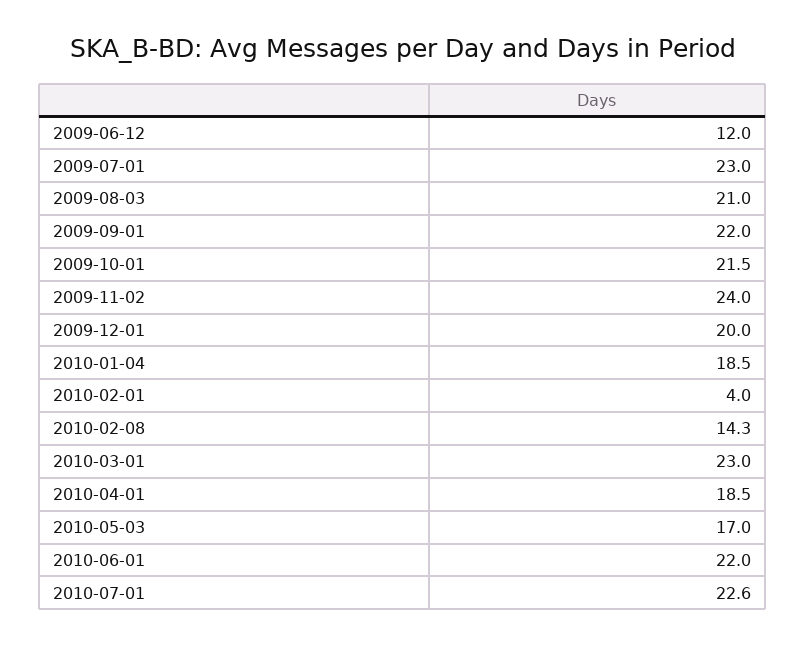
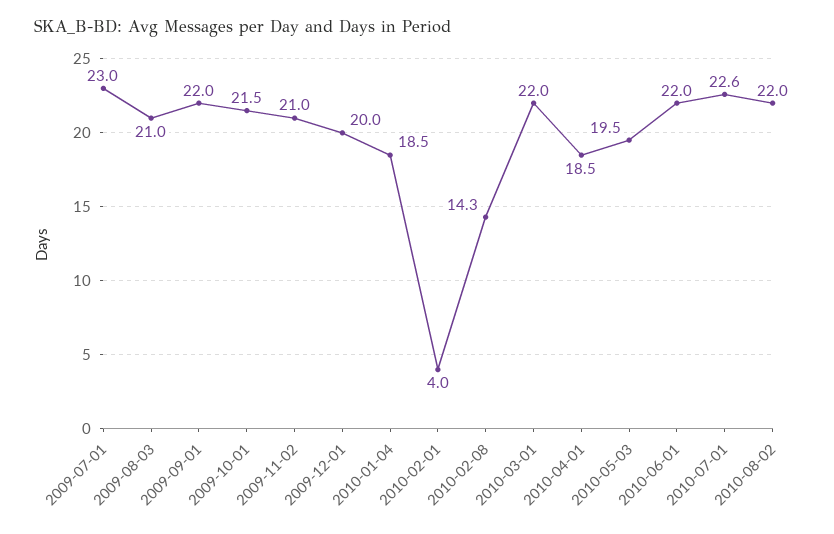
2009-06-12: 12 -> none
2009-11-02: 24 -> 21
2010-03-01: 23 -> 22
2010-05-03: 17 -> 19.5
2010-08-02: none -> 22

